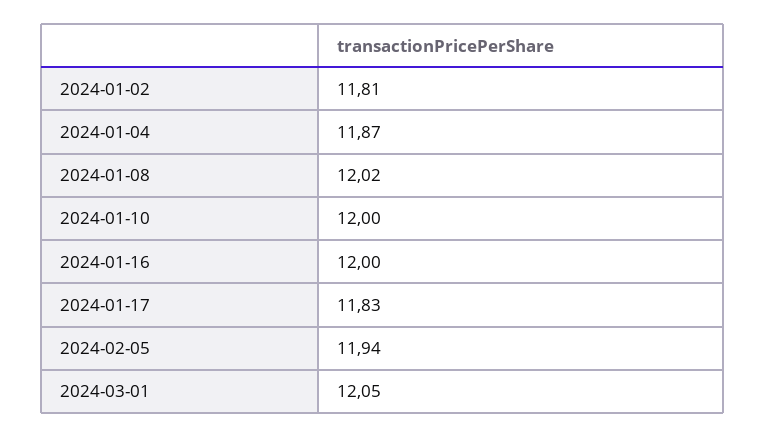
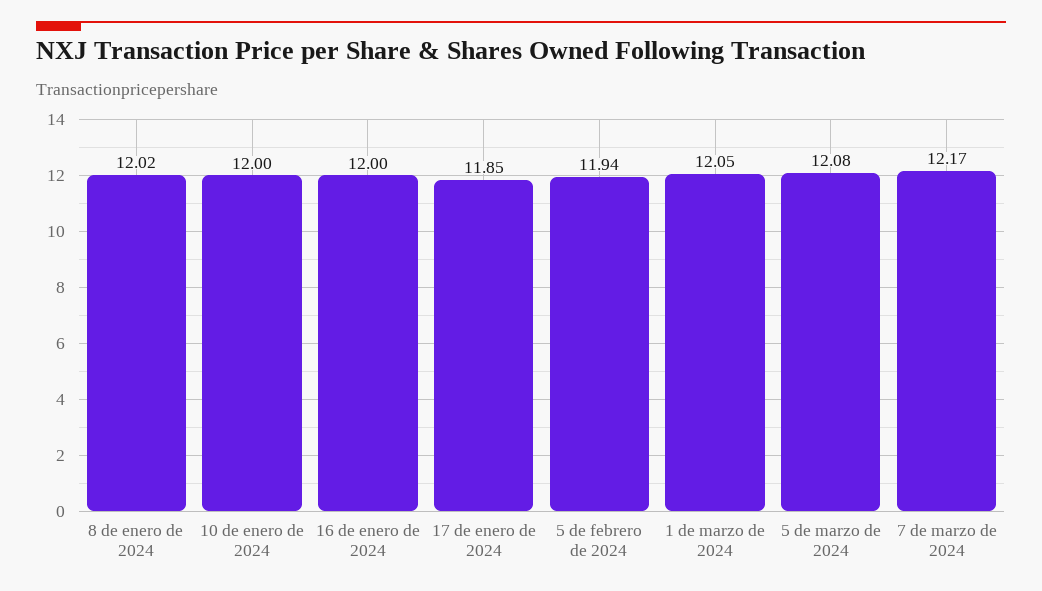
2024-01-02: 11.81 -> none
2024-01-04: 11.87 -> none
2024-01-17: 11.83 -> 11.85
5 de marzo de 2024: none -> 12.08
7 de marzo de 2024: none -> 12.17

